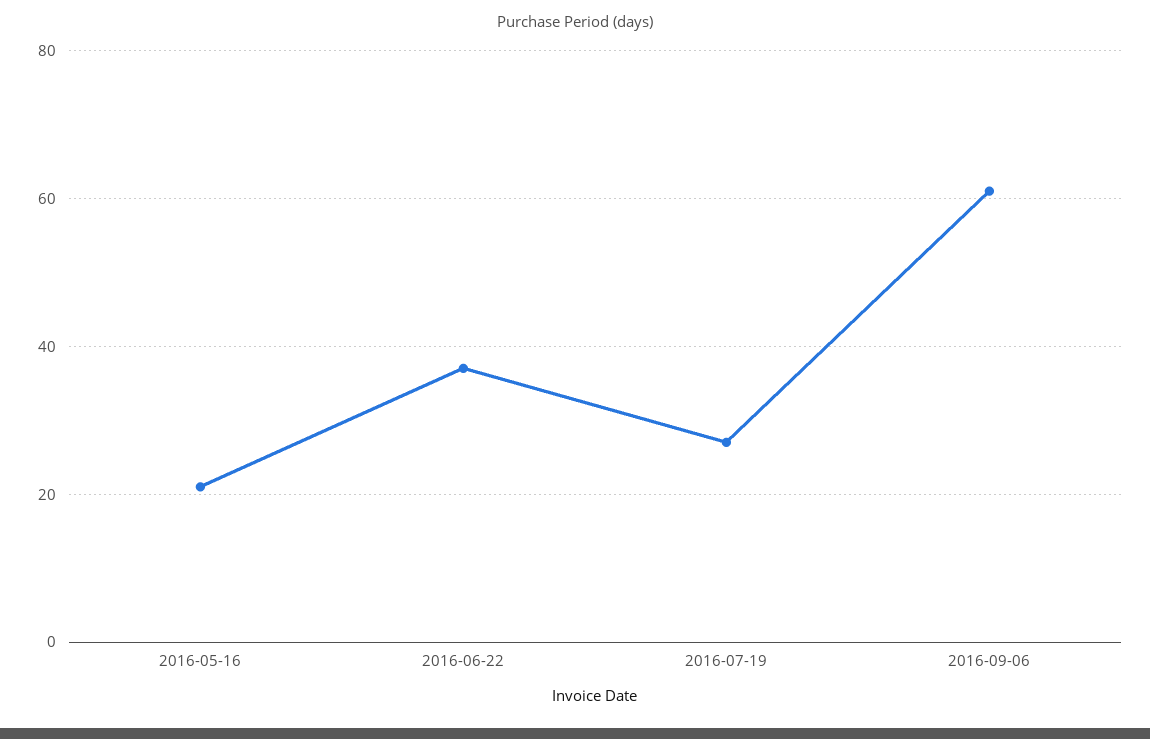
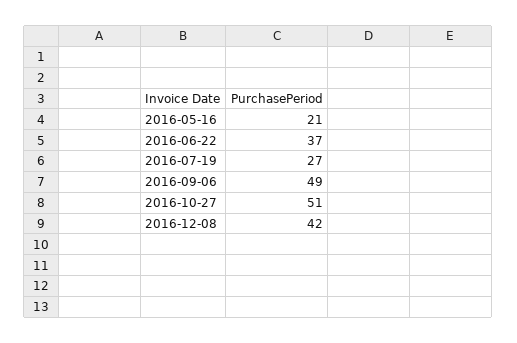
2016-09-06: 60 -> 49
2016-10-27: none -> 51
2016-12-08: none -> 42

